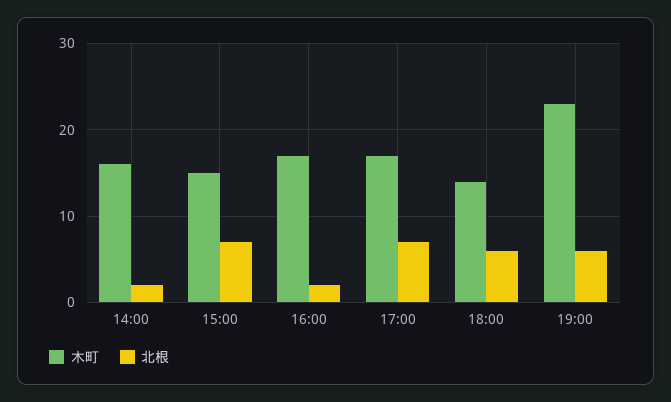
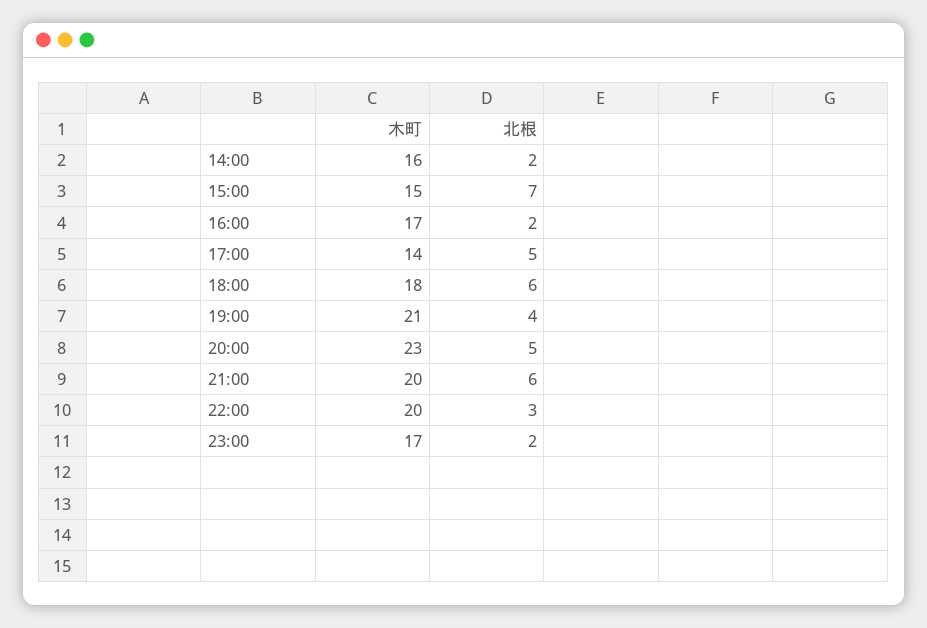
木町, 17:00: 17 -> 14
北根, 17:00: 7 -> 5
木町, 18:00: 14 -> 18
木町, 19:00: 23 -> 21
北根, 19:00: 6 -> 4
木町, 20:00: none -> 23
北根, 20:00: none -> 5
木町, 21:00: none -> 20
北根, 21:00: none -> 6
木町, 22:00: none -> 20
北根, 22:00: none -> 3
木町, 23:00: none -> 17
北根, 23:00: none -> 2

